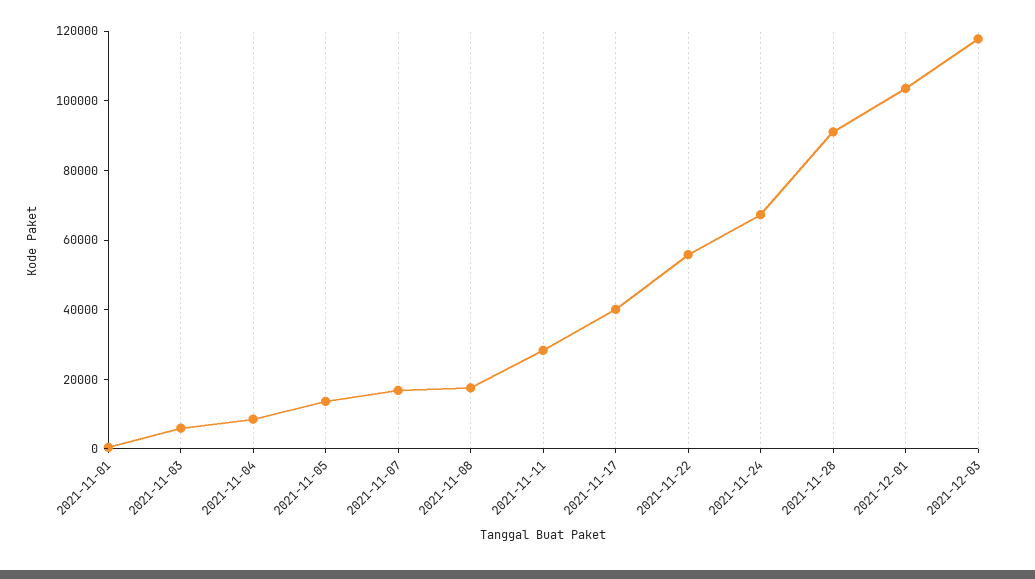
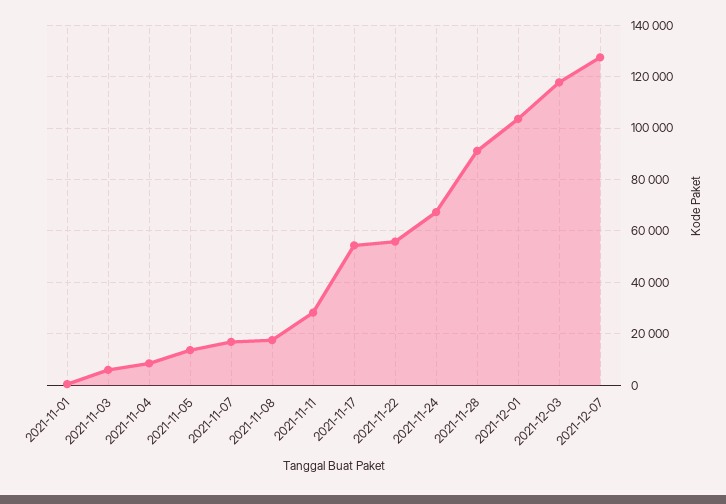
2021-11-17: 40000 -> 55000
2021-12-07: none -> 127500

